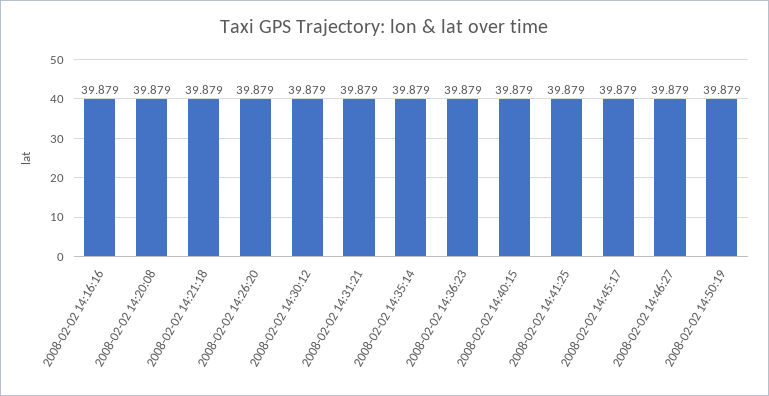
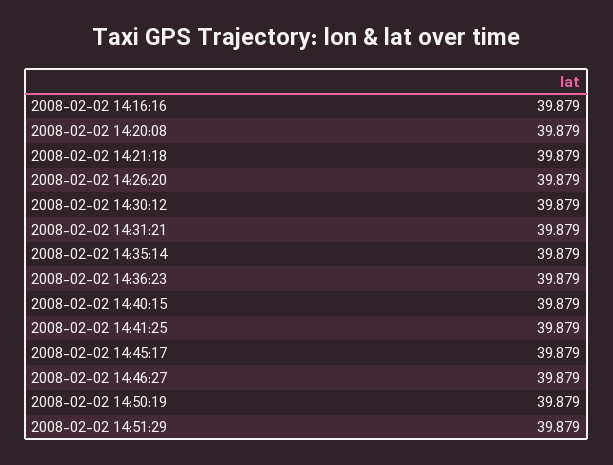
2008-02-02 14:51:29: none -> 39.879

